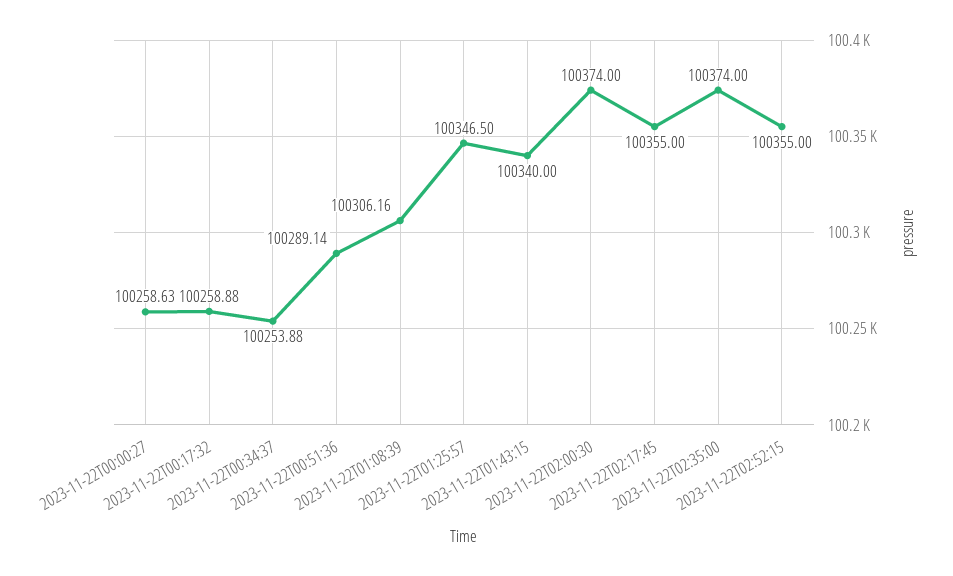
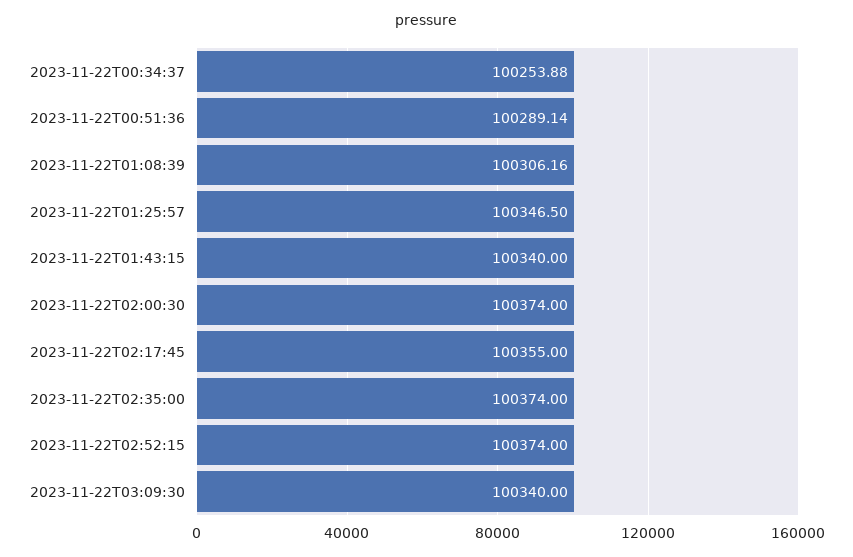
2023-11-22T00:00:27: 100258.63 -> none
2023-11-22T00:17:32: 100258.88 -> none
2023-11-22T02:52:15: 100355 -> 100374
2023-11-22T03:09:30: none -> 100340

